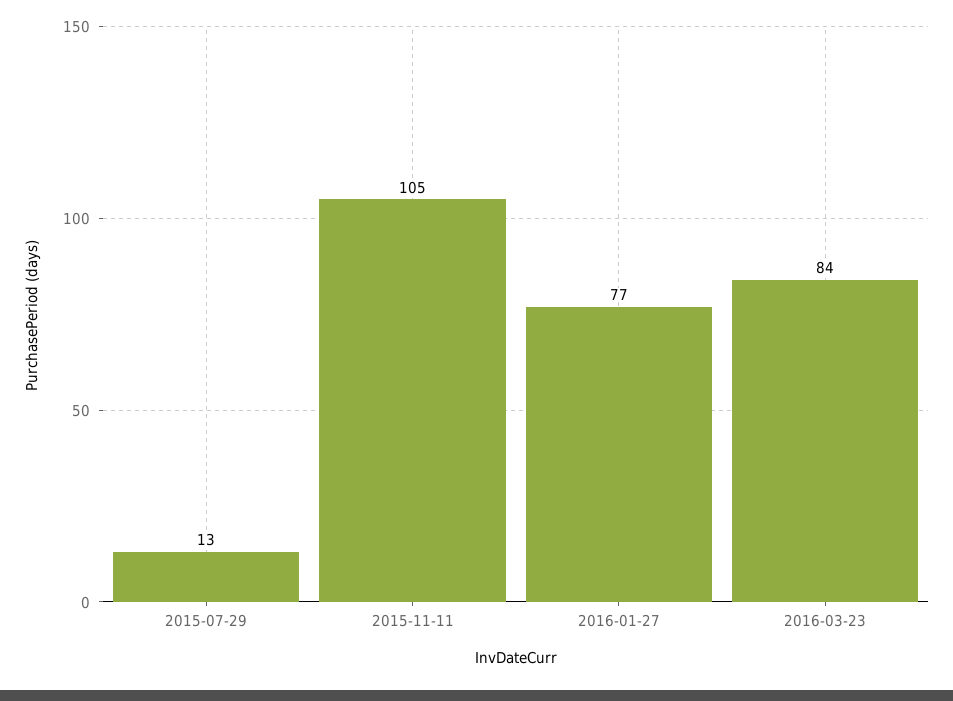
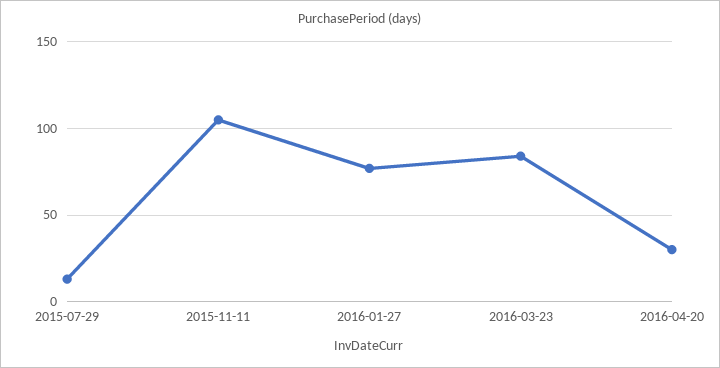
2016-04-20: none -> 30

